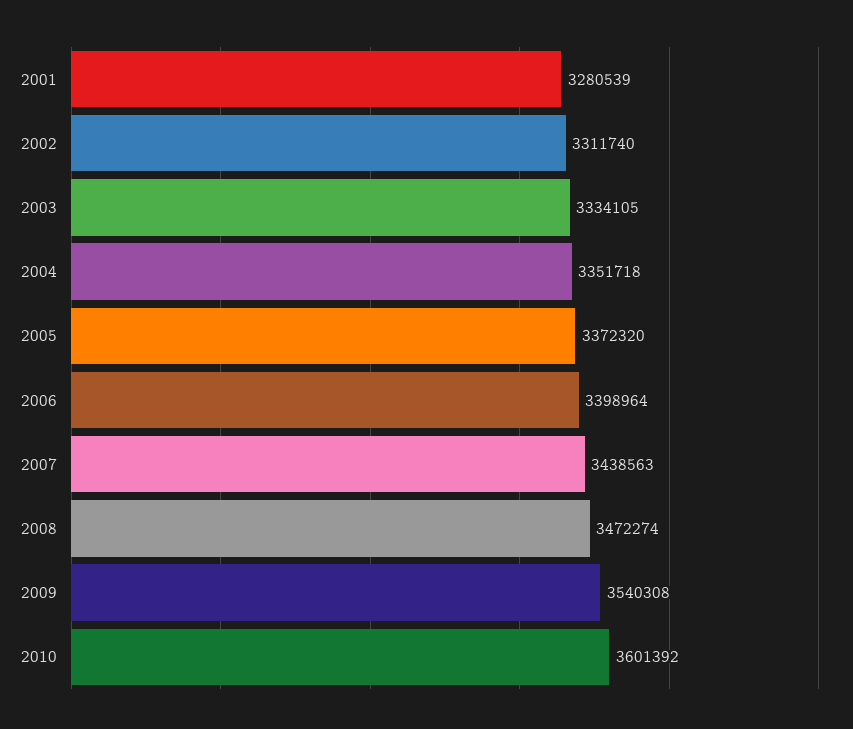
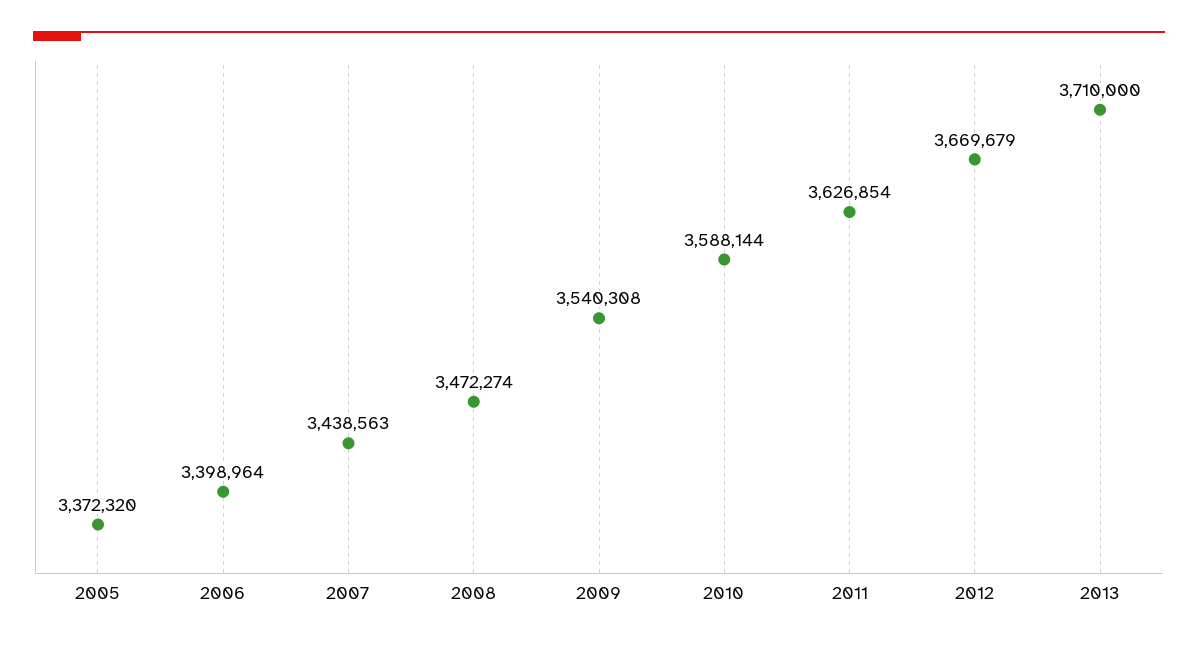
2001: 3280539 -> none
2002: 3311740 -> none
2003: 3334105 -> none
2004: 3351718 -> none
2010: 3601392 -> 3588144
2011: none -> 3626854
2012: none -> 3669679
2013: none -> 3710000

